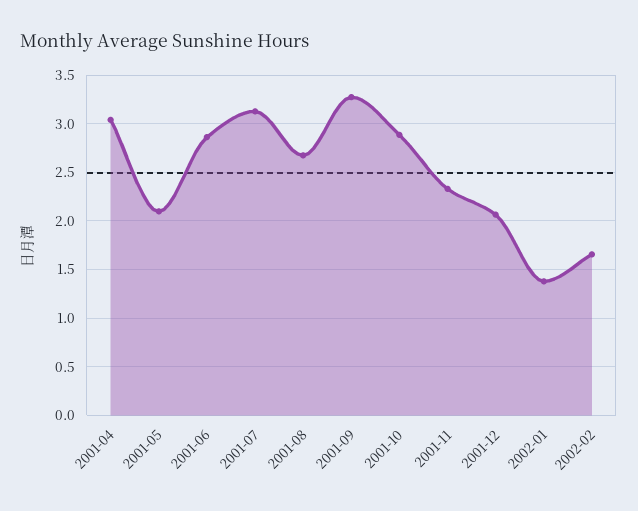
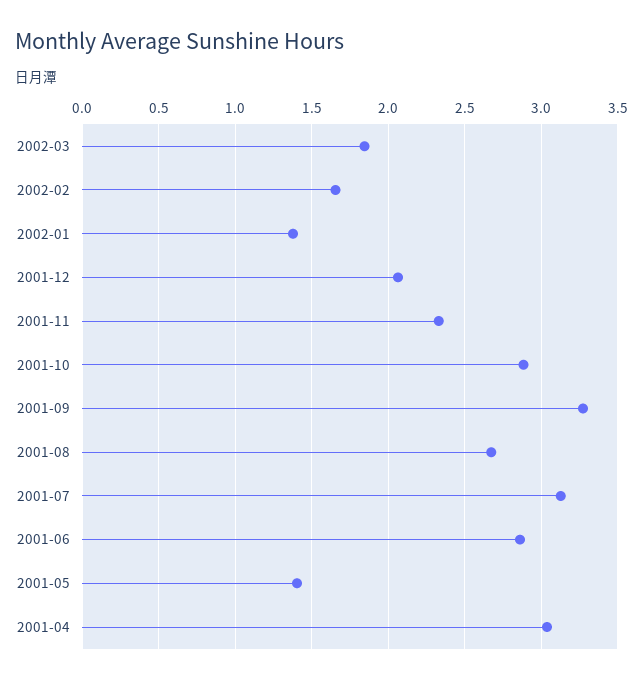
2001-05: 2.1 -> 1.4
2002-03: none -> 1.85

